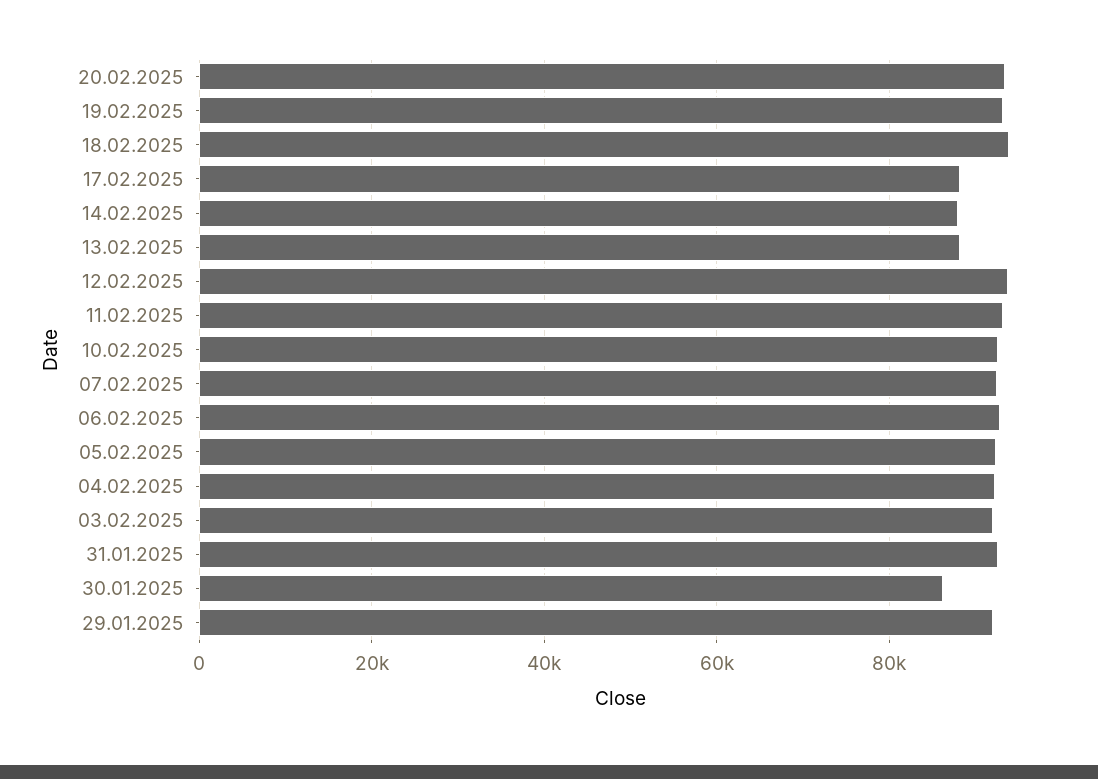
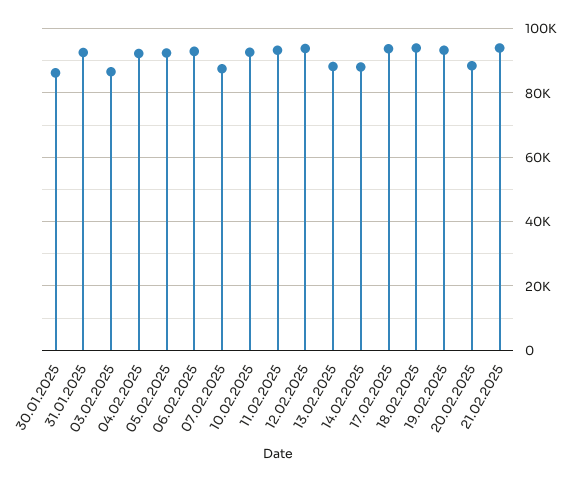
20.02.2025: 94000 -> 88000
17.02.2025: 88000 -> 94000
07.02.2025: 92000 -> 88000
03.02.2025: 92000 -> 86000
29.01.2025: 92000 -> none
21.02.2025: none -> 94000

